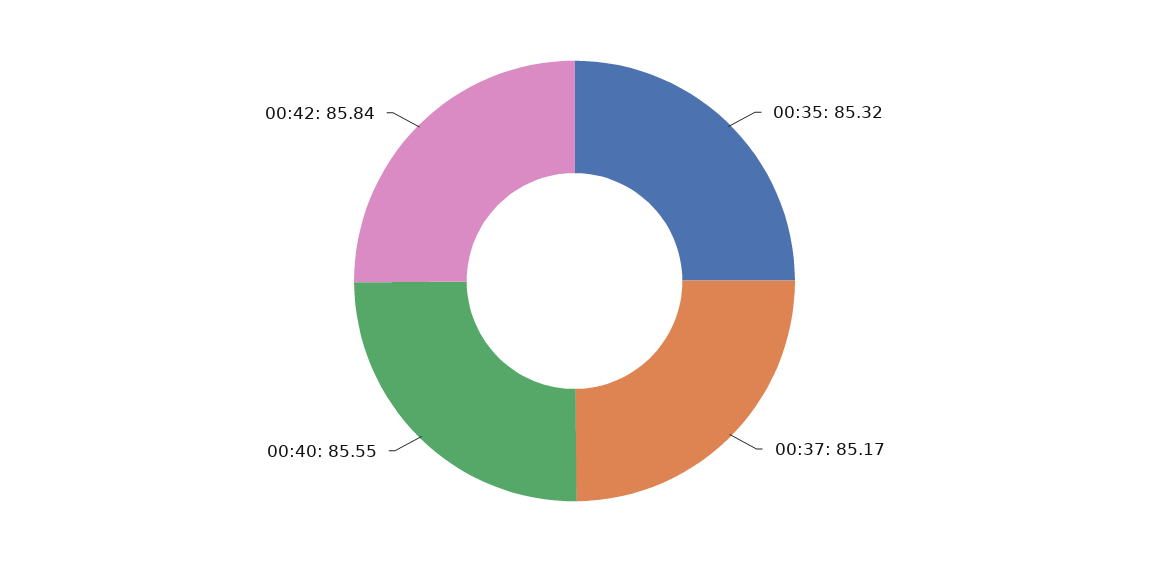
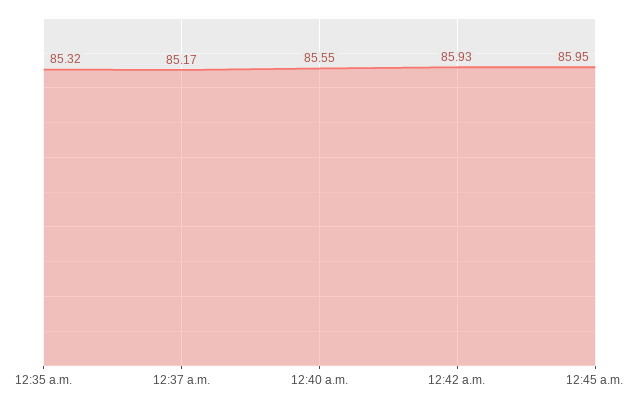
00:42: 85.84 -> 85.93
12:45 a.m.: none -> 85.95

